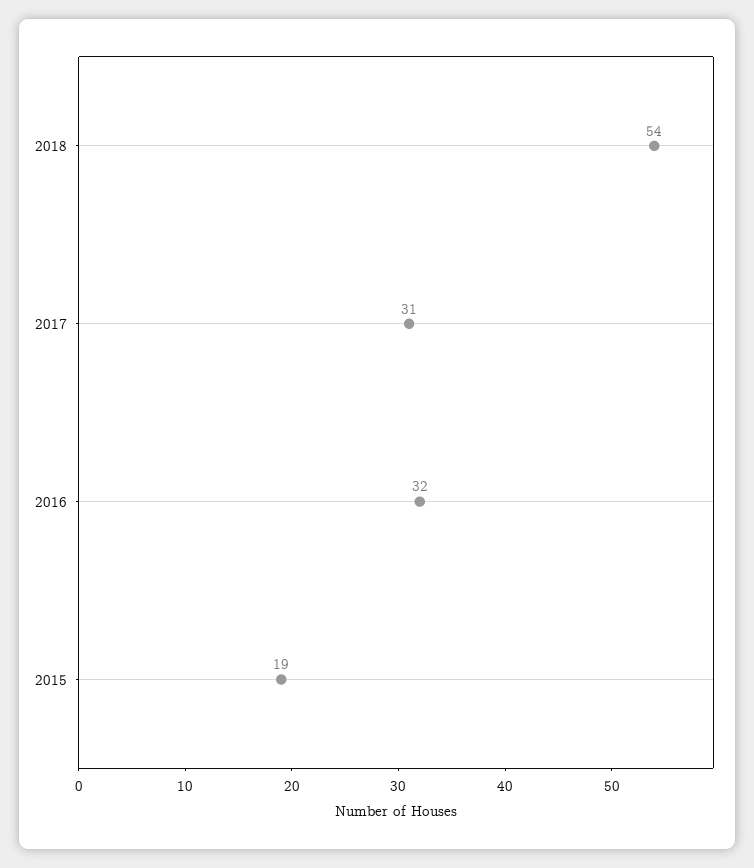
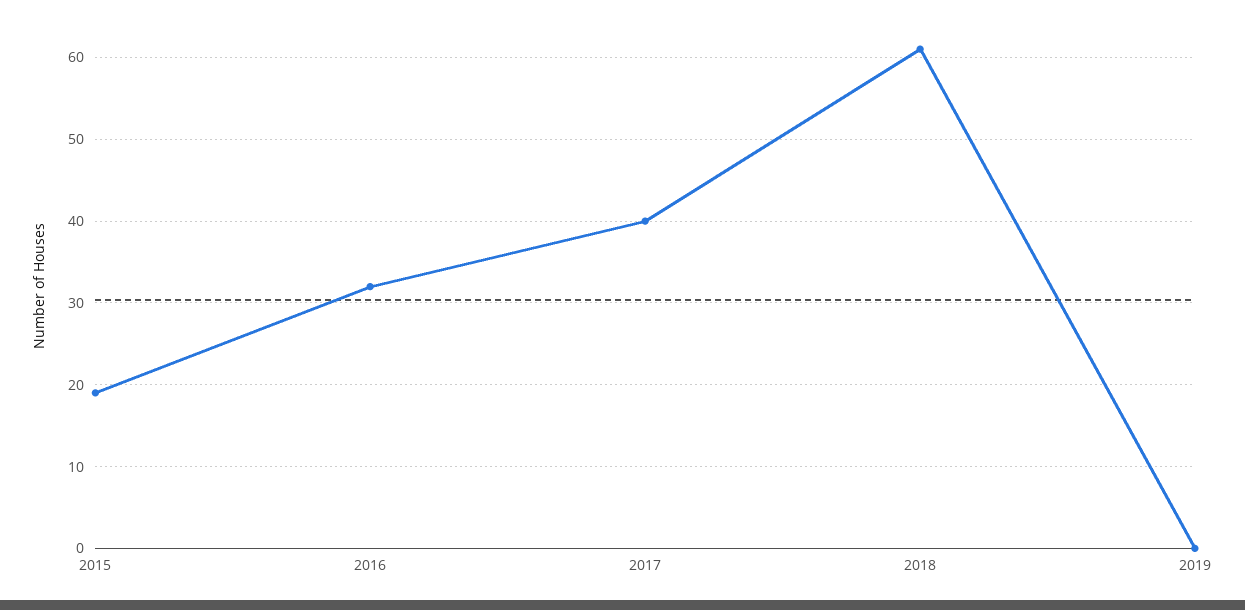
2018: 54 -> 61
2017: 31 -> 40
2019: none -> 0

